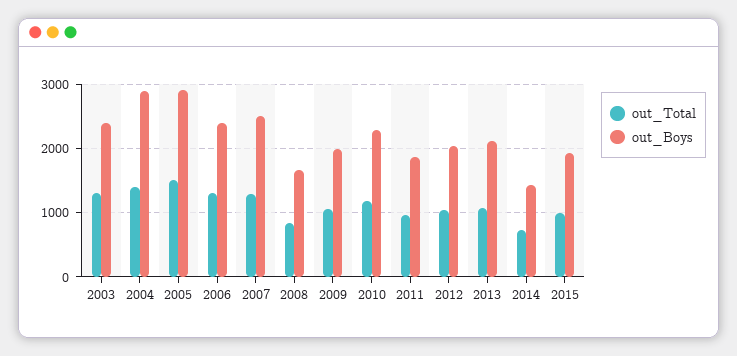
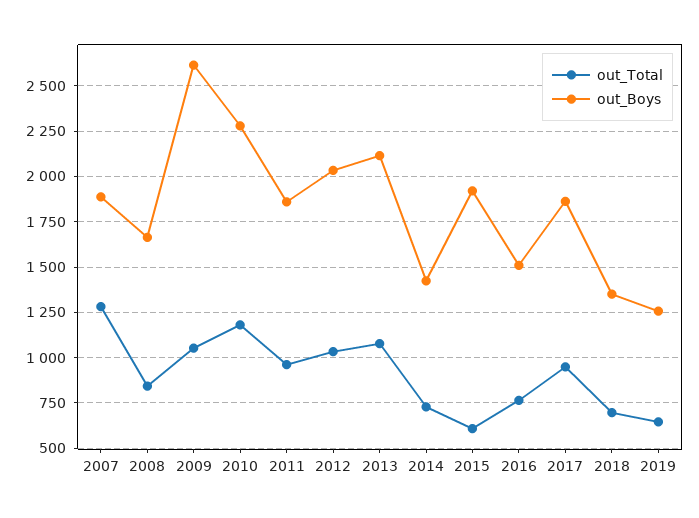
out_Total, 2003: 1300 -> none
out_Boys, 2003: 2400 -> none
out_Total, 2004: 1400 -> none
out_Boys, 2004: 2900 -> none
out_Total, 2005: 1500 -> none
out_Boys, 2005: 2900 -> none
out_Total, 2006: 1300 -> none
out_Boys, 2006: 2400 -> none
out_Boys, 2007: 2500 -> 1900
out_Boys, 2009: 2000 -> 2600
out_Total, 2015: 1000 -> 600
out_Total, 2016: none -> 750
out_Boys, 2016: none -> 1500
out_Total, 2017: none -> 950
out_Boys, 2017: none -> 1850
out_Total, 2018: none -> 700
out_Boys, 2018: none -> 1350
out_Total, 2019: none -> 650
out_Boys, 2019: none -> 1250

